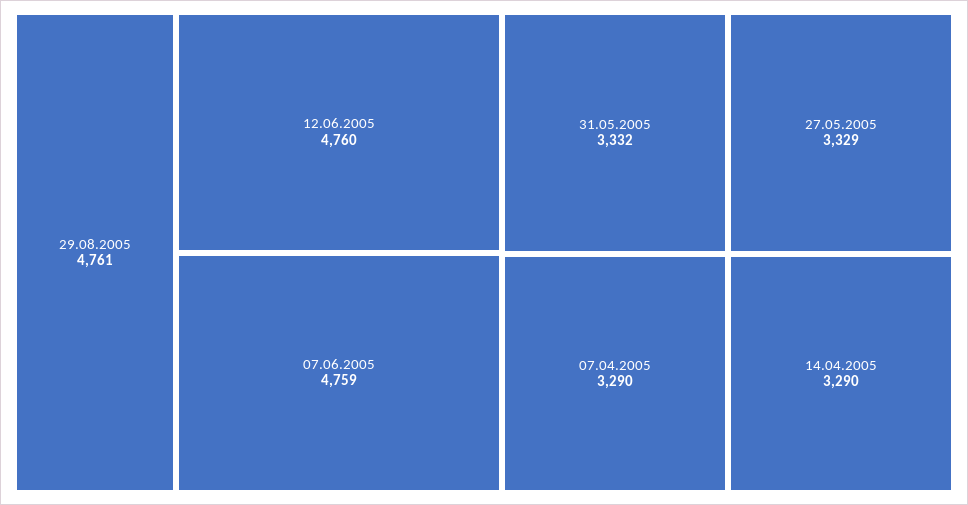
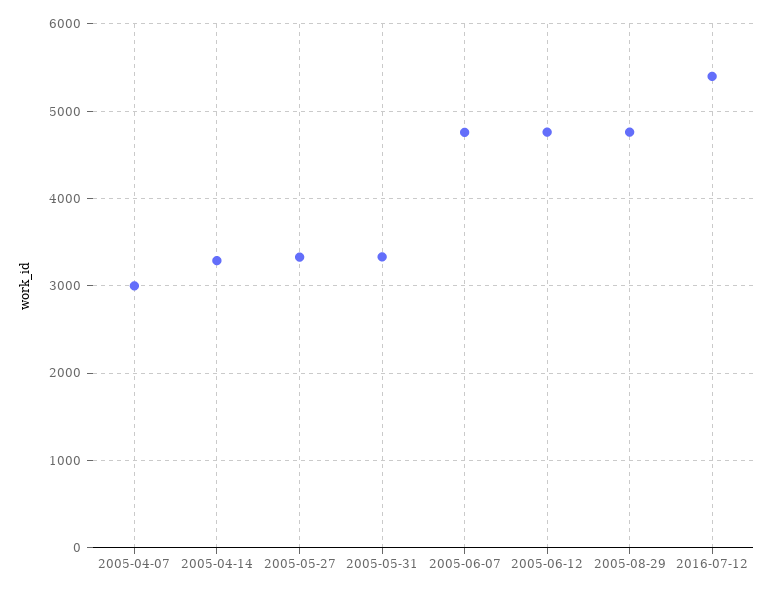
07.04.2005: 3290 -> 3000
2016-07-12: none -> 5400

